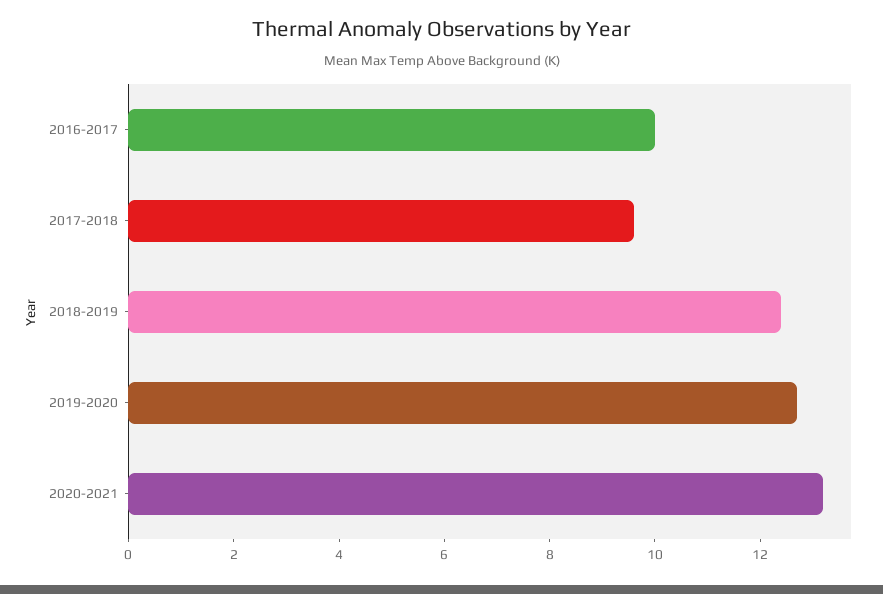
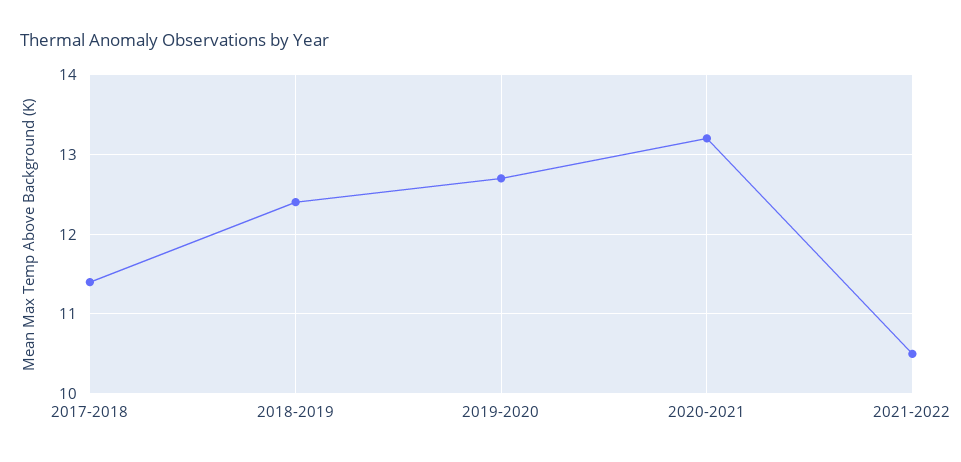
2016-2017: 10 -> none
2017-2018: 9.5 -> 11.4
2021-2022: none -> 10.5

